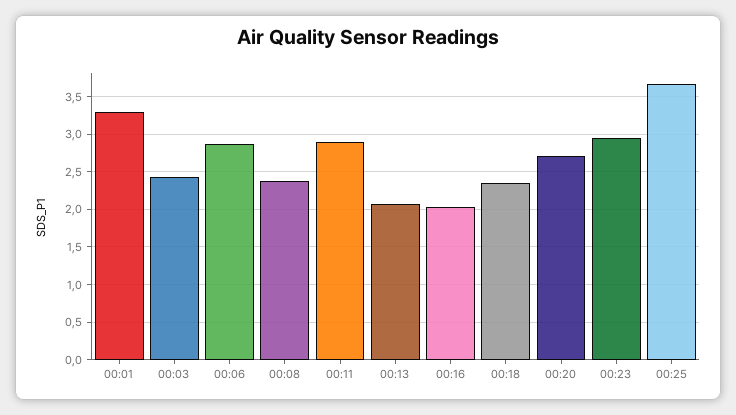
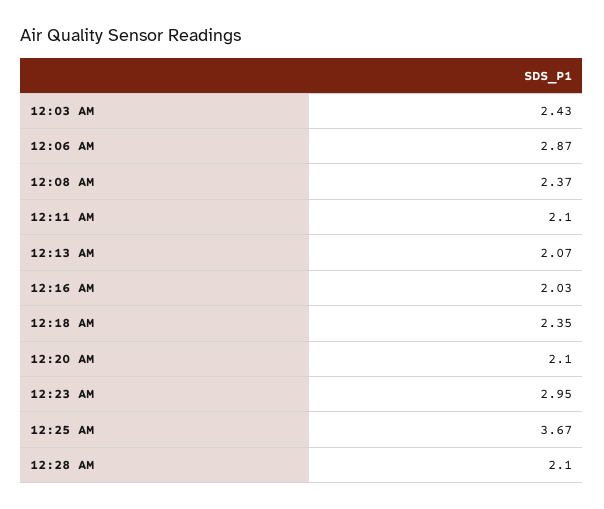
00:01: 3.3 -> none
00:11: 2.9 -> 2.1
00:20: 2.7 -> 2.1
12:28 AM: none -> 2.1

